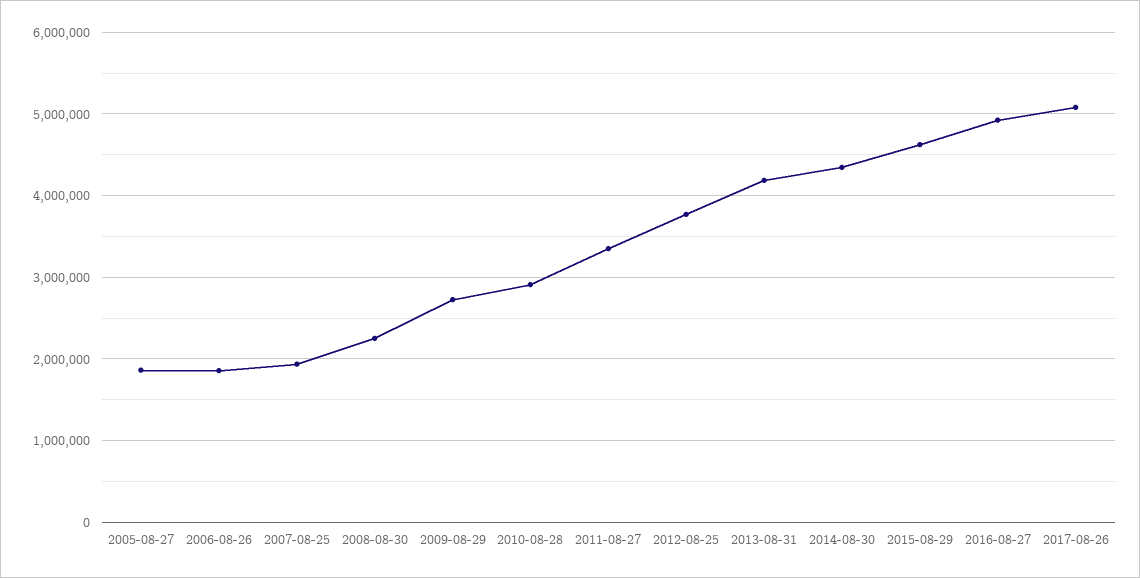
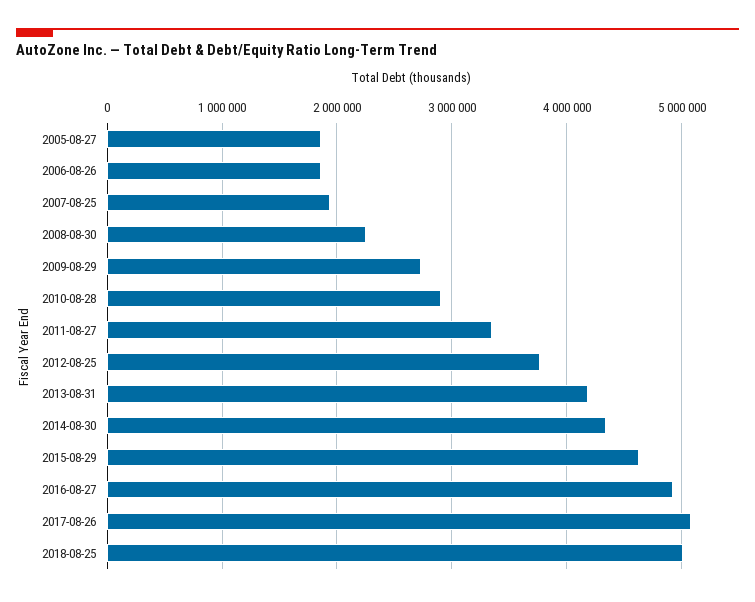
2018-08-25: none -> 5000000

